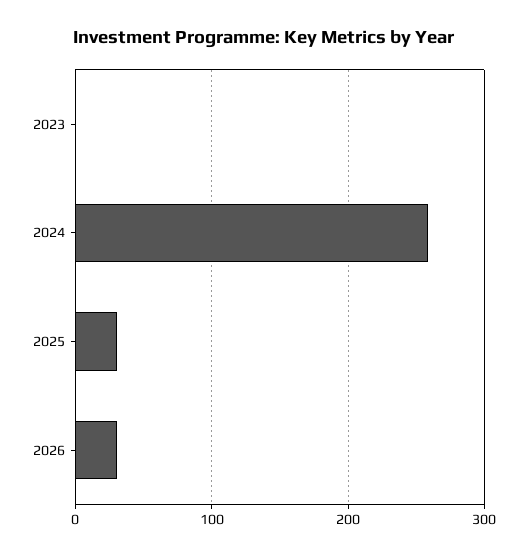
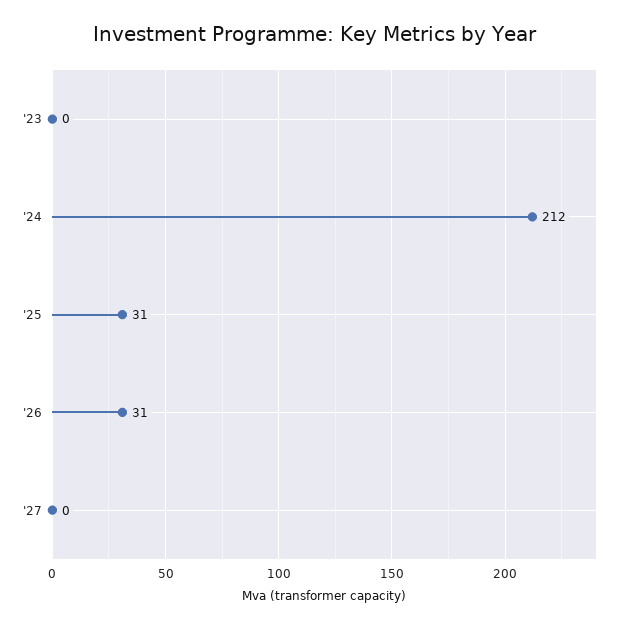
2024: 260 -> 212
'27: none -> 0

